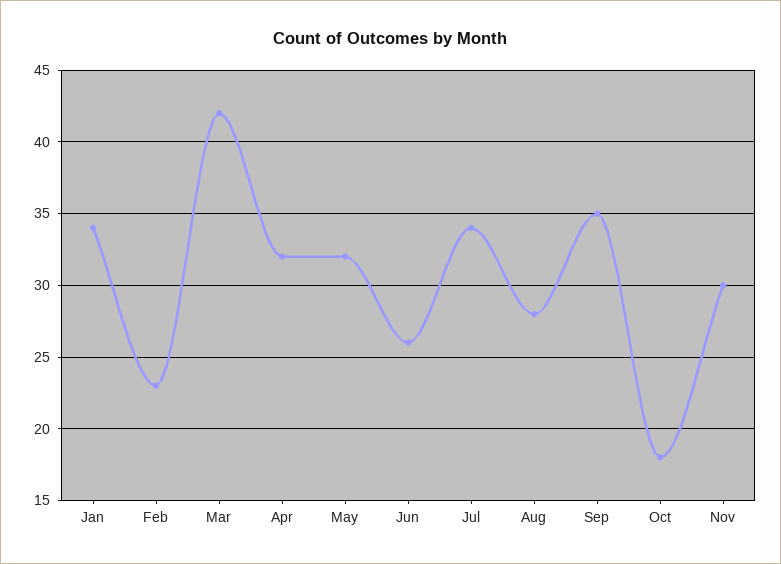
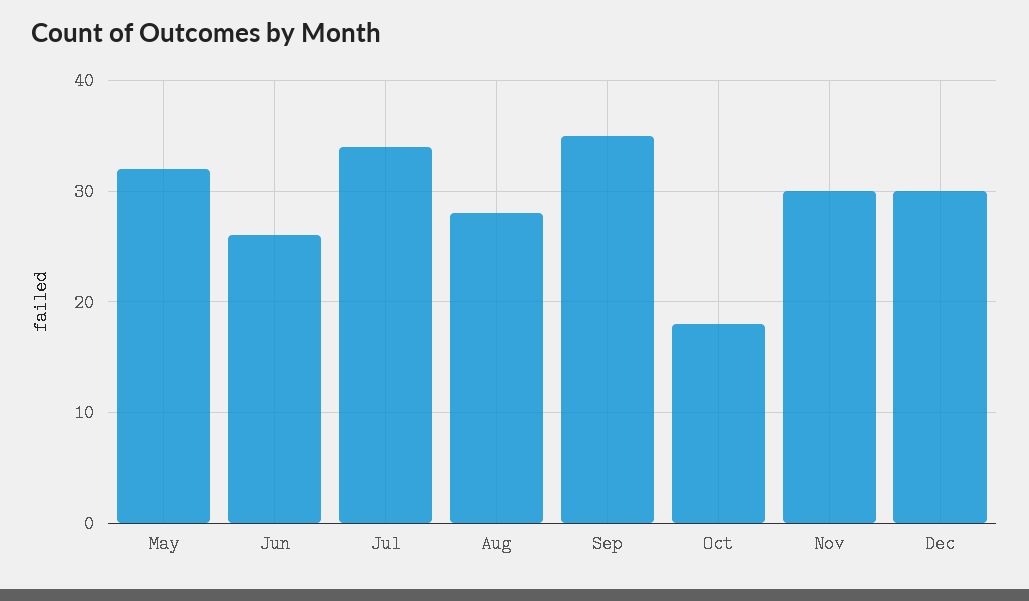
Jan: 34 -> none
Feb: 23 -> none
Mar: 42 -> none
Apr: 32 -> none
Dec: none -> 30

